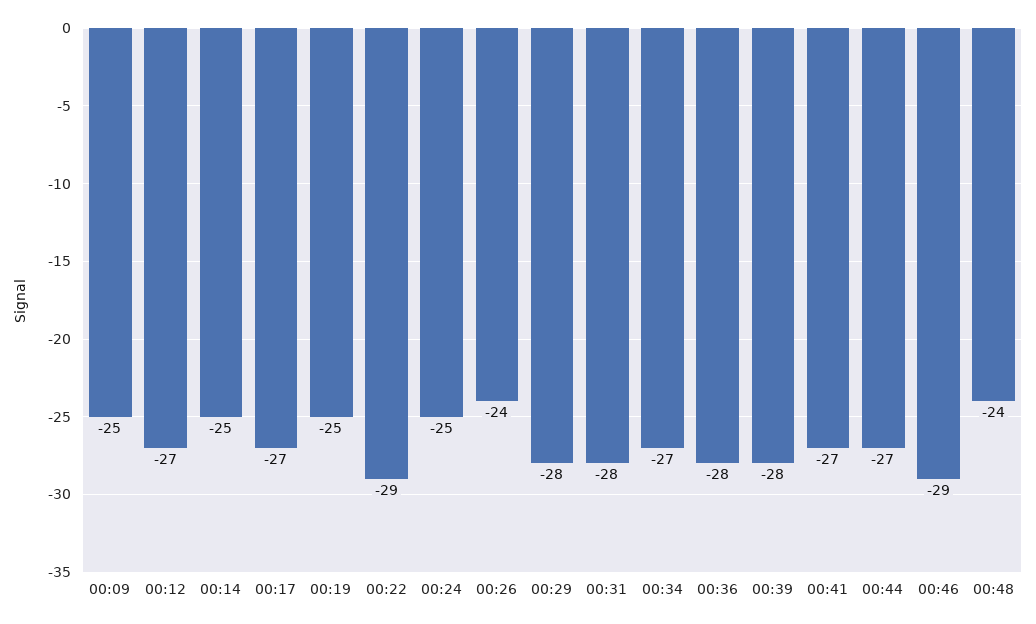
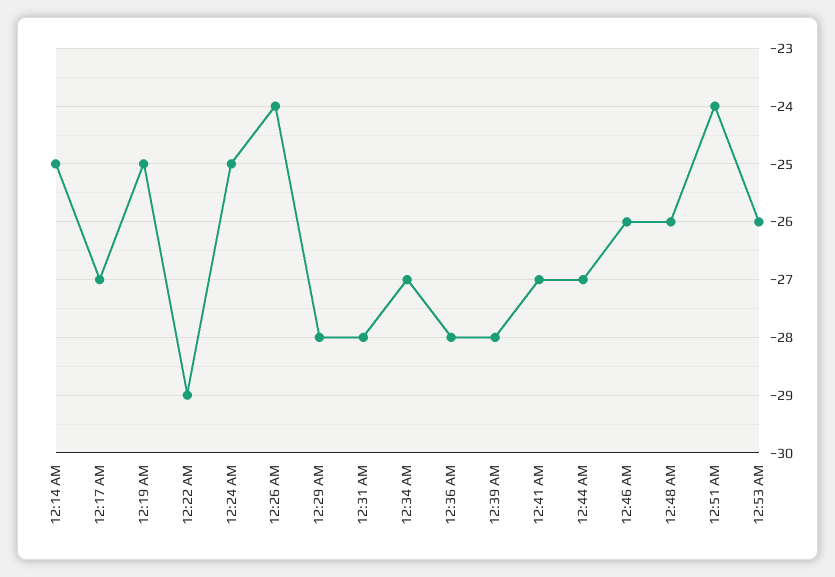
00:09: -25 -> none
00:12: -27 -> none
00:46: -29 -> -26
00:48: -24 -> -26
12:51 AM: none -> -24
12:53 AM: none -> -26

